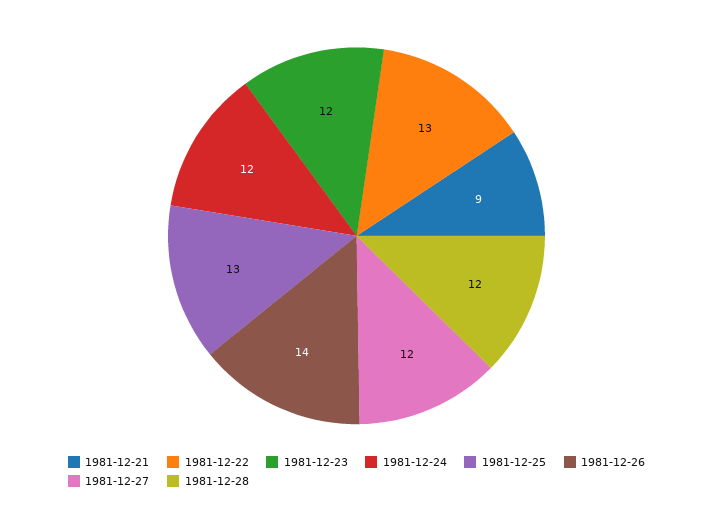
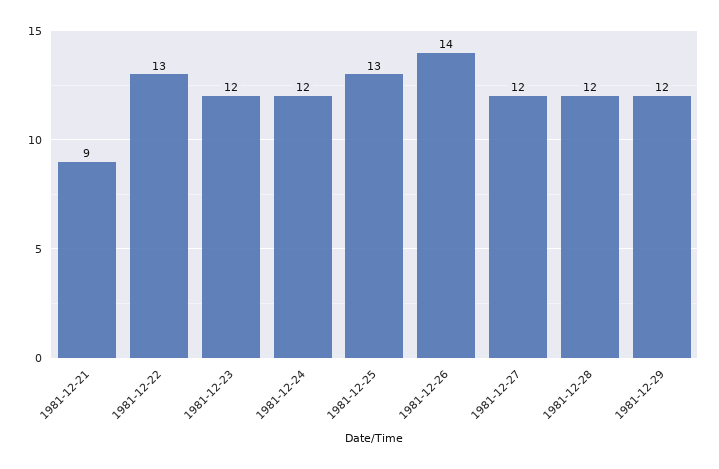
1981-12-29: none -> 12

